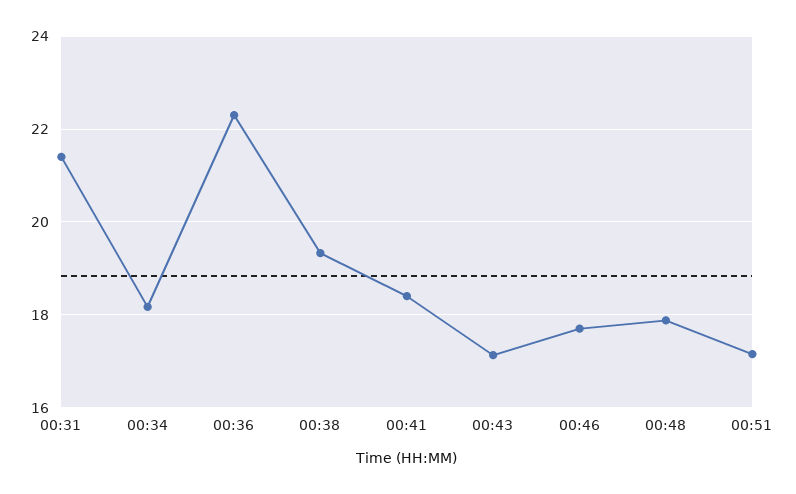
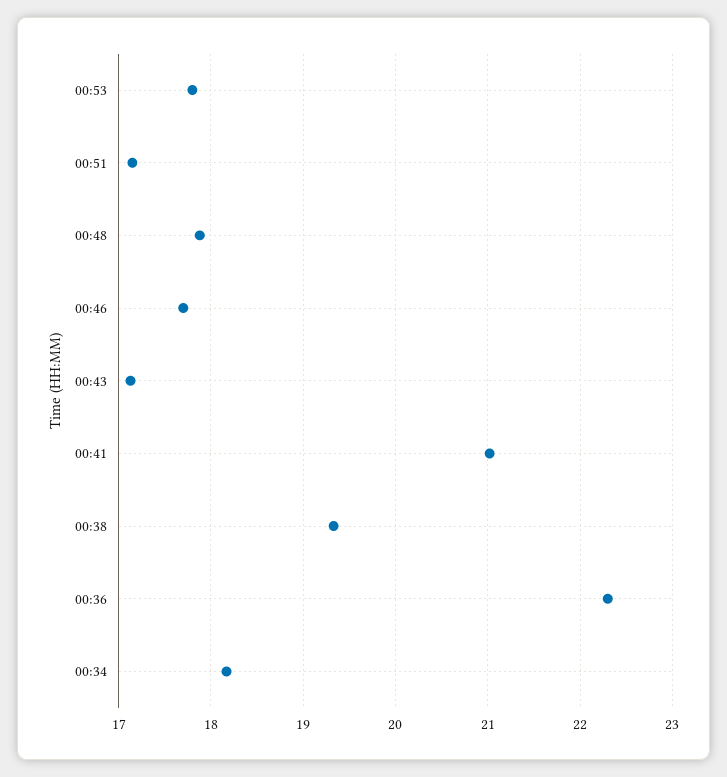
00:31: 21.4 -> none
00:41: 18.4 -> 21
00:53: none -> 17.8

